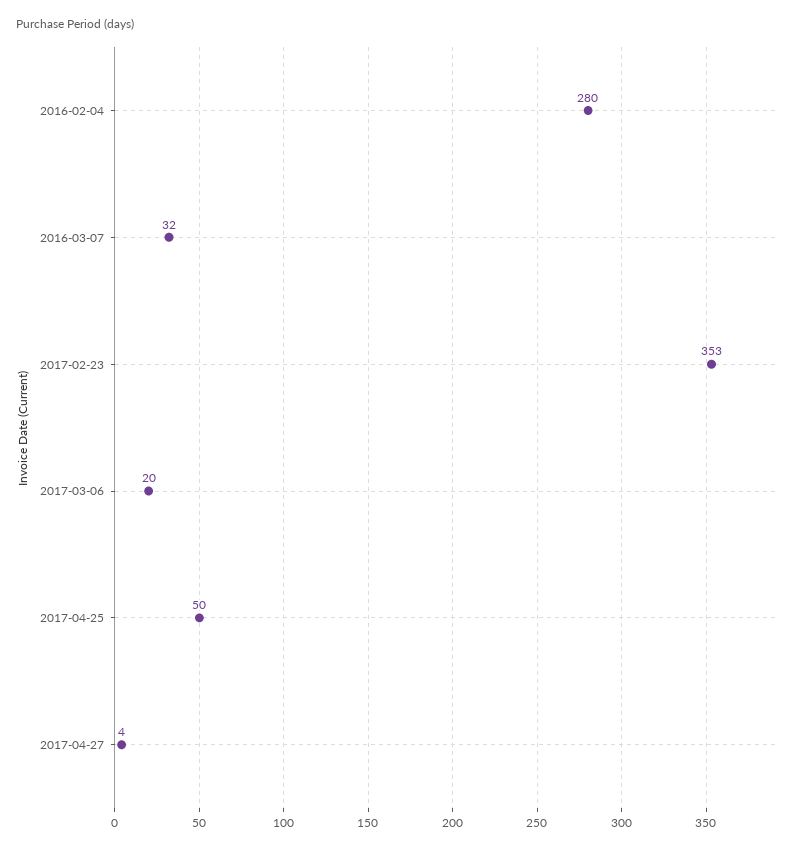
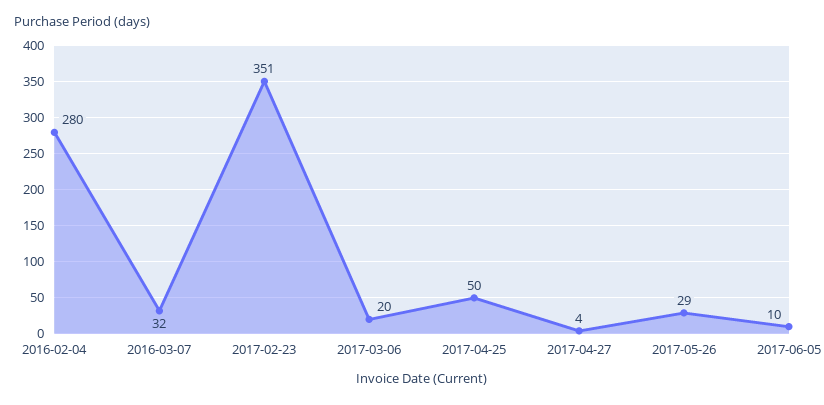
2017-02-23: 353 -> 351
2017-05-26: none -> 29
2017-06-05: none -> 10

